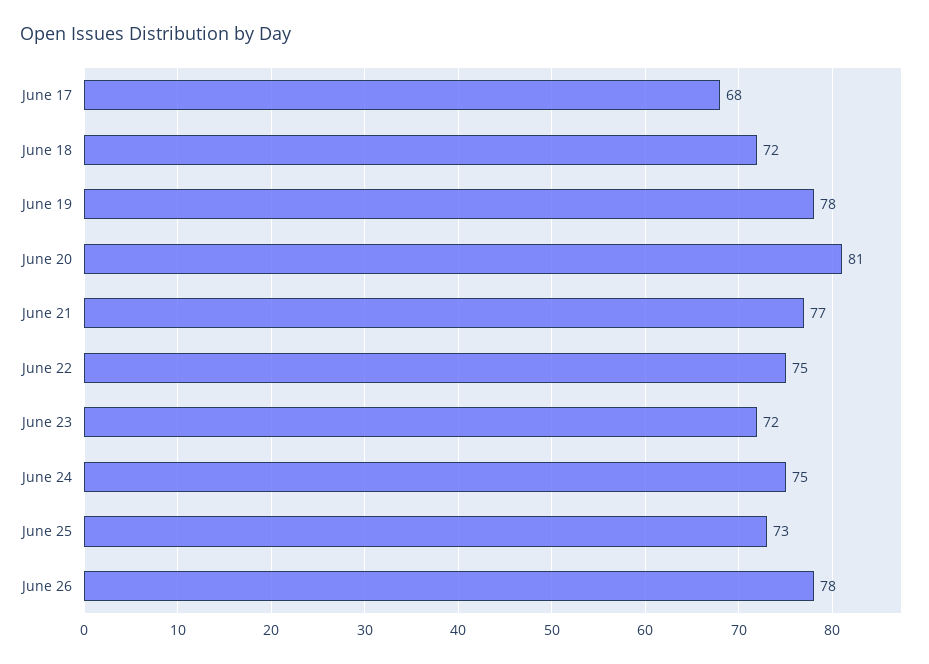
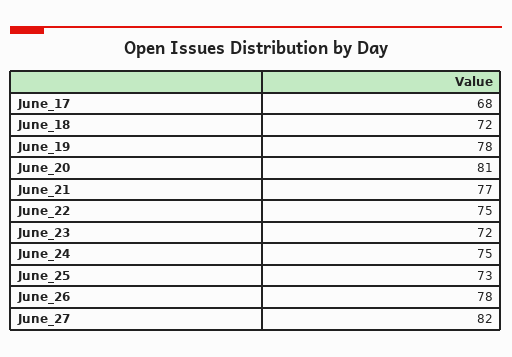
June_27: none -> 82

